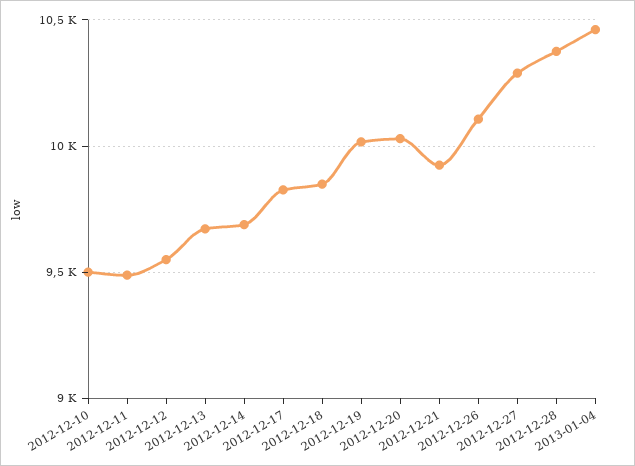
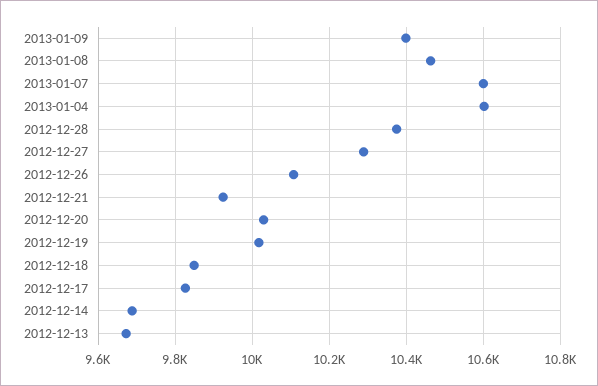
2012-12-10: 9500 -> none
2012-12-11: 9500 -> none
2012-12-12: 9550 -> none
2013-01-04: 10450 -> 10600
2013-01-09: none -> 10400
2013-01-08: none -> 10460
2013-01-07: none -> 10600

